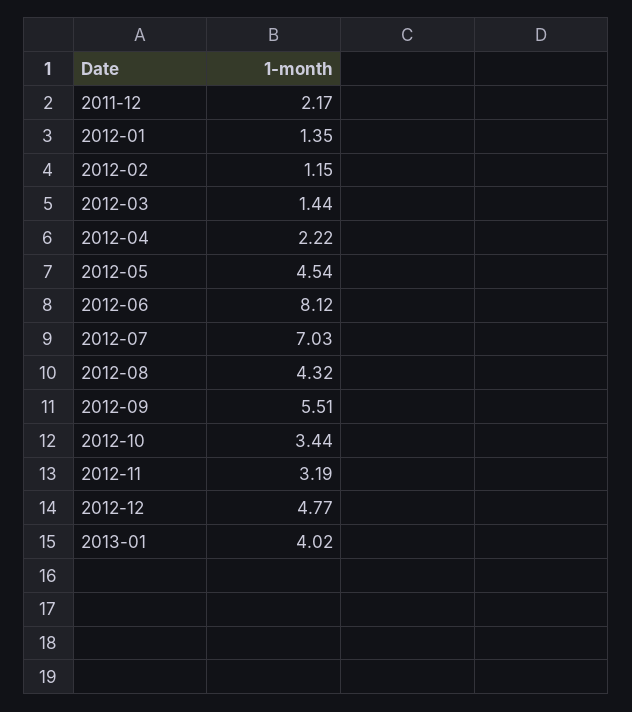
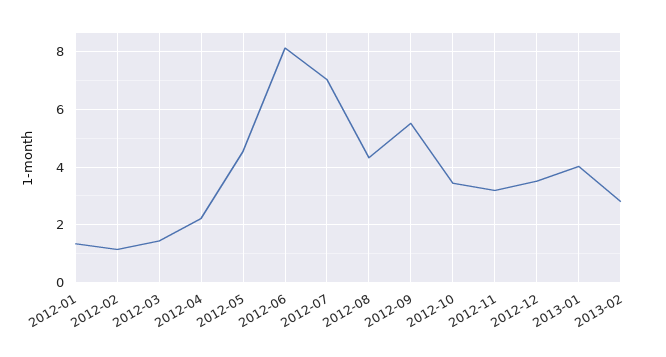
2011-12: 2.17 -> none
2012-12: 4.77 -> 3.5
2013-02: none -> 2.75

